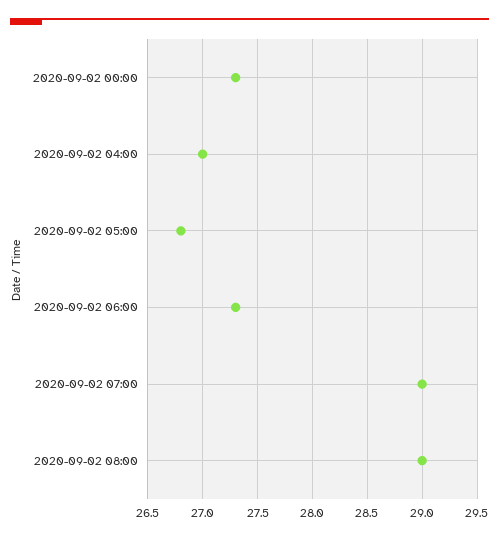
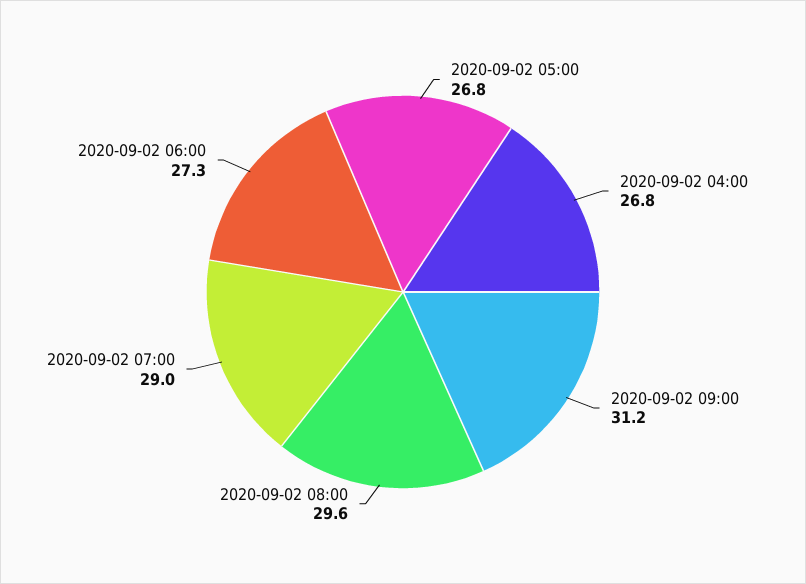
2020-09-02 00:00: 27.3 -> none
2020-09-02 04:00: 27 -> 26.8
2020-09-02 08:00: 29 -> 29.6
2020-09-02 09:00: none -> 31.2

